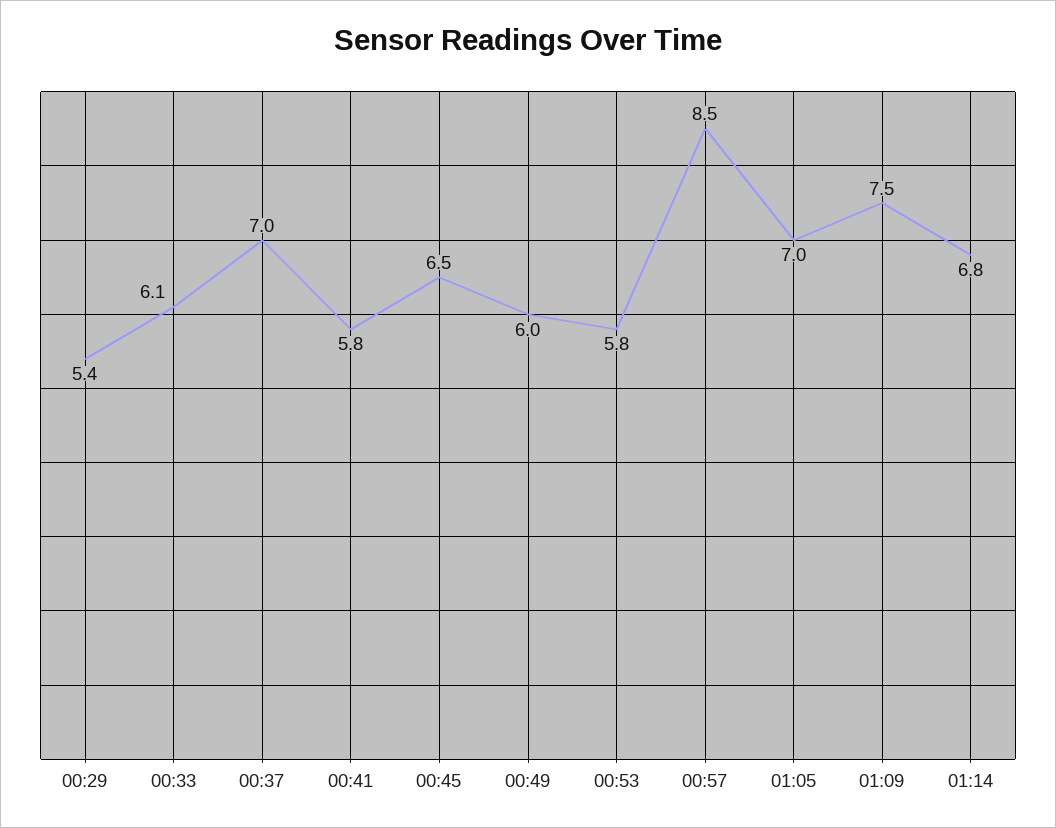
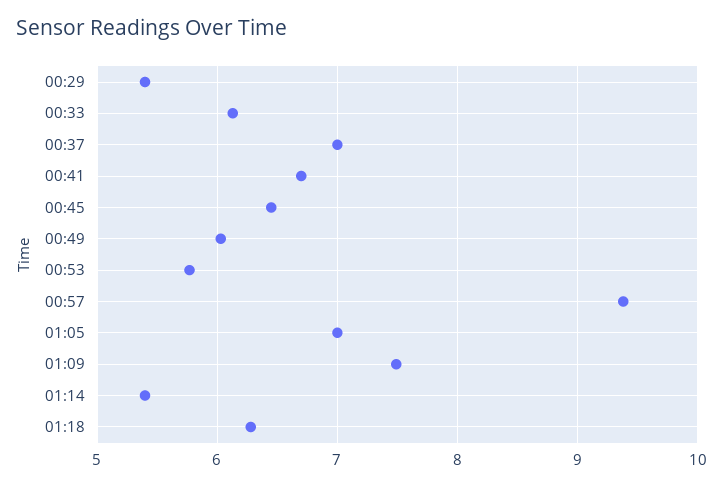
00:41: 5.8 -> 6.7
00:57: 8.5 -> 9.4
01:14: 6.8 -> 5.4
01:18: none -> 6.3

